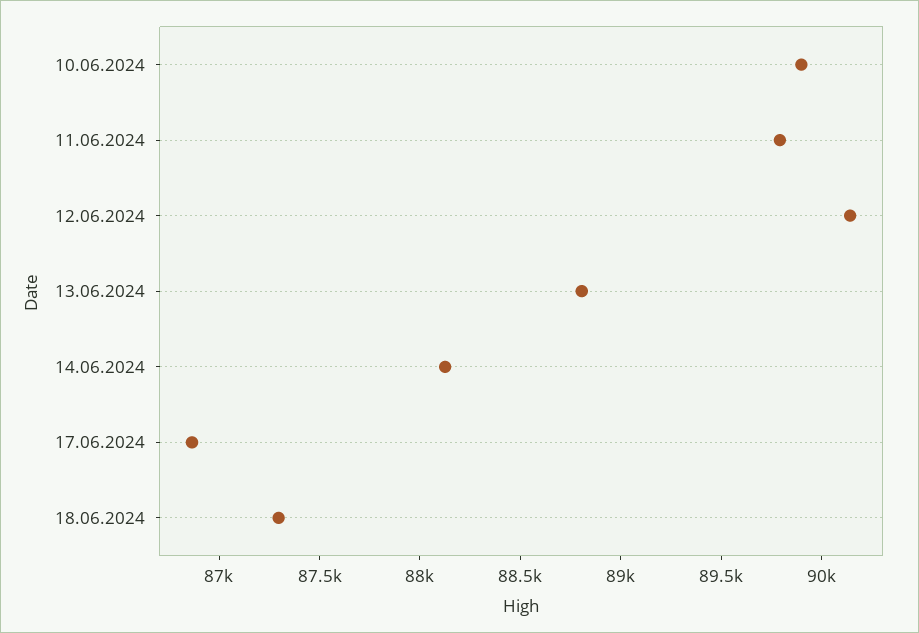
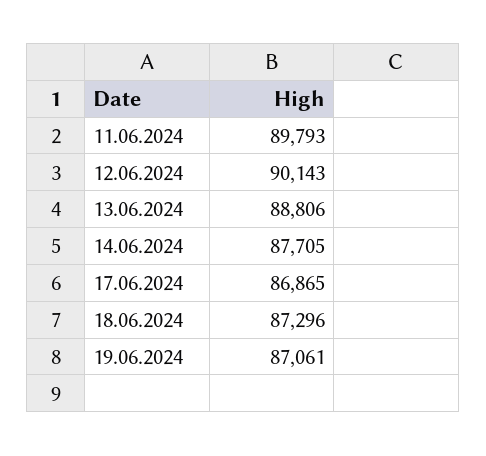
10.06.2024: 89900 -> none
14.06.2024: 88100 -> 87705
19.06.2024: none -> 87061

